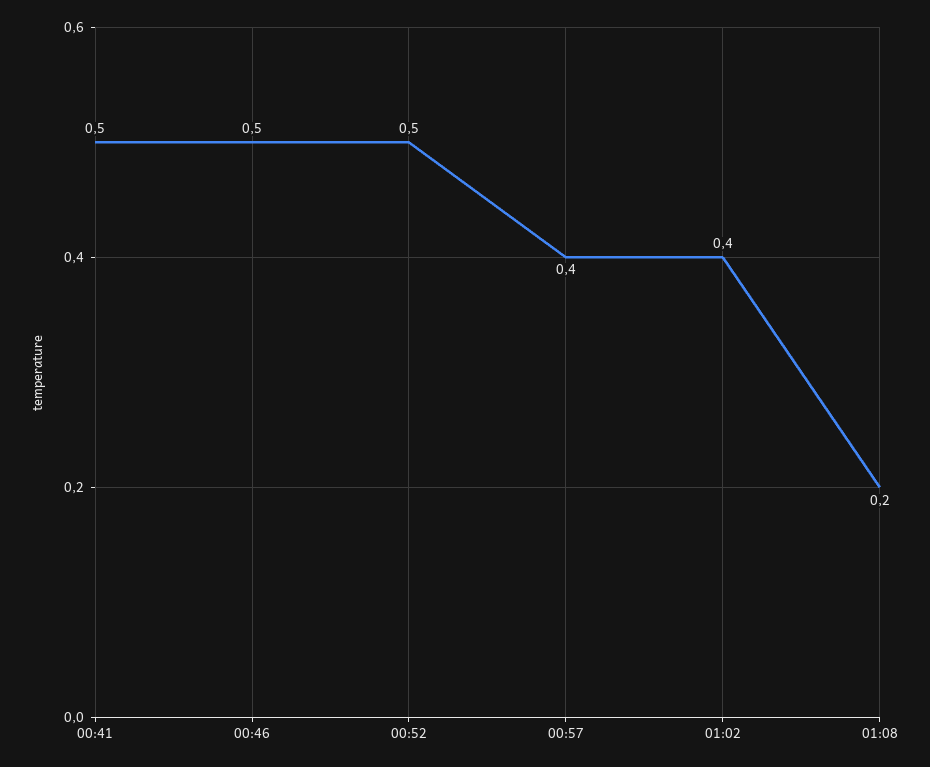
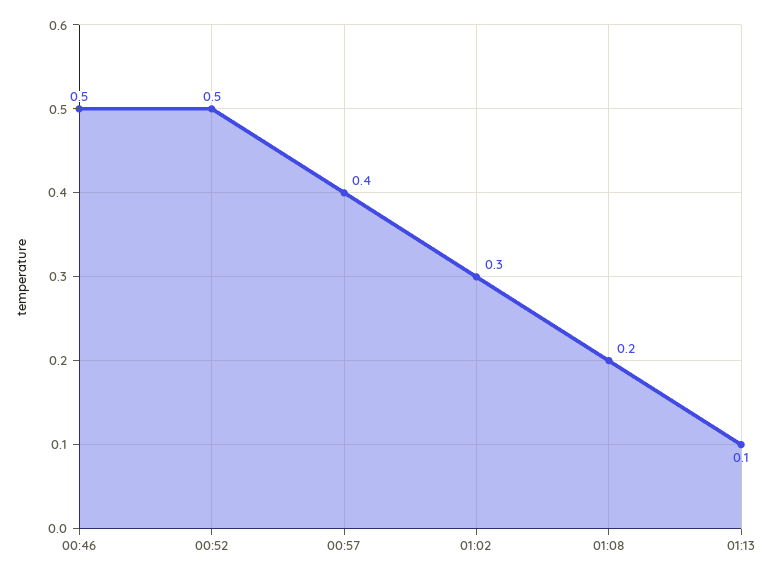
00:41: 0.5 -> none
01:02: 0.4 -> 0.3
01:13: none -> 0.1

